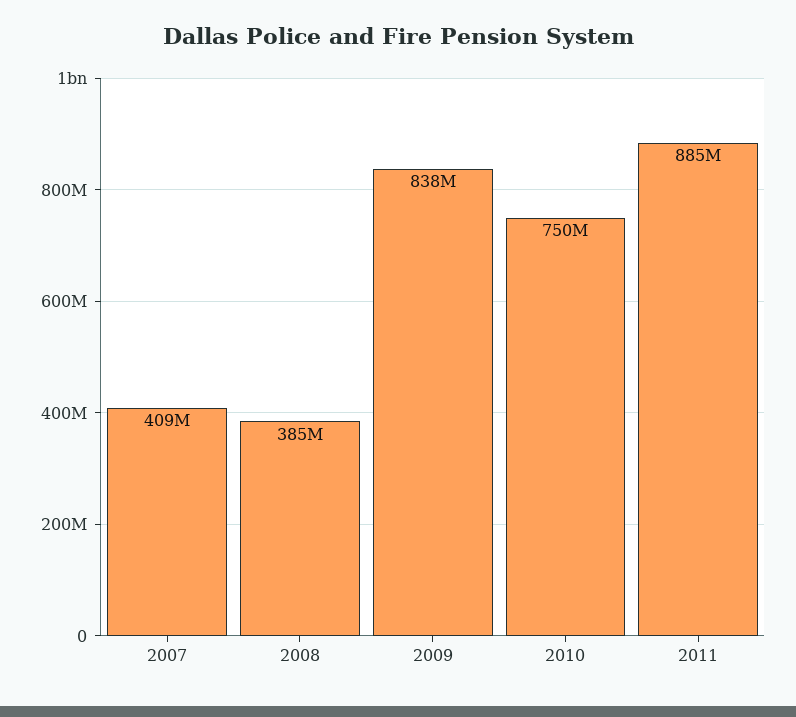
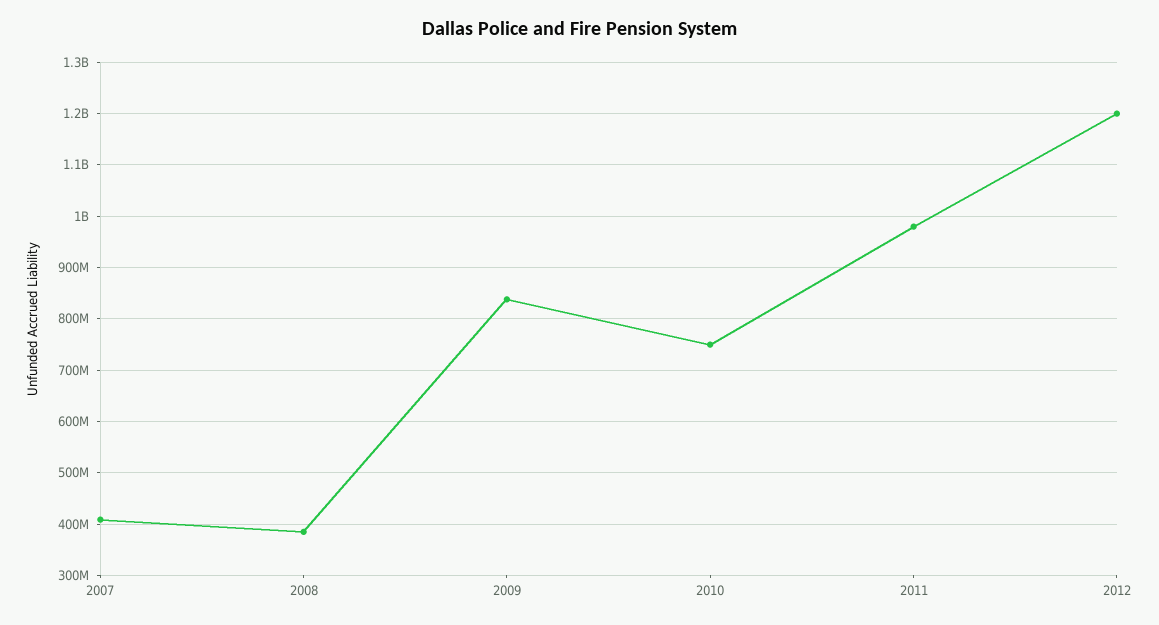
2011: 885000000 -> 980000000
2012: none -> 1200000000

